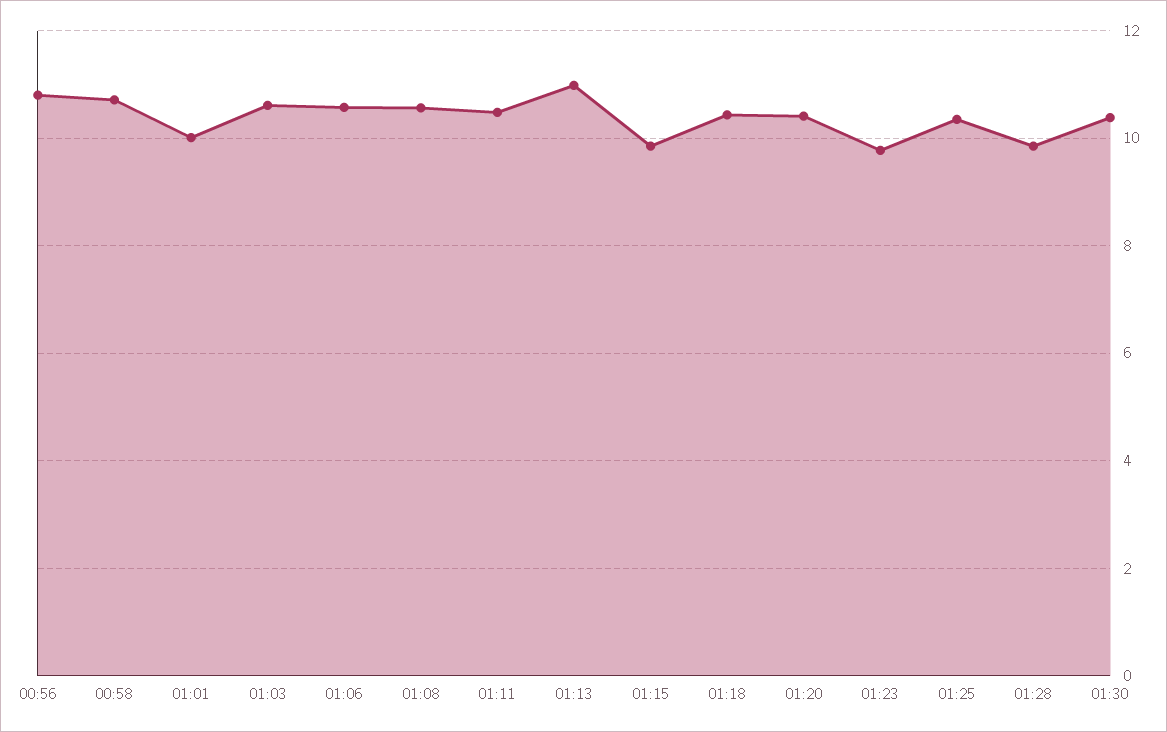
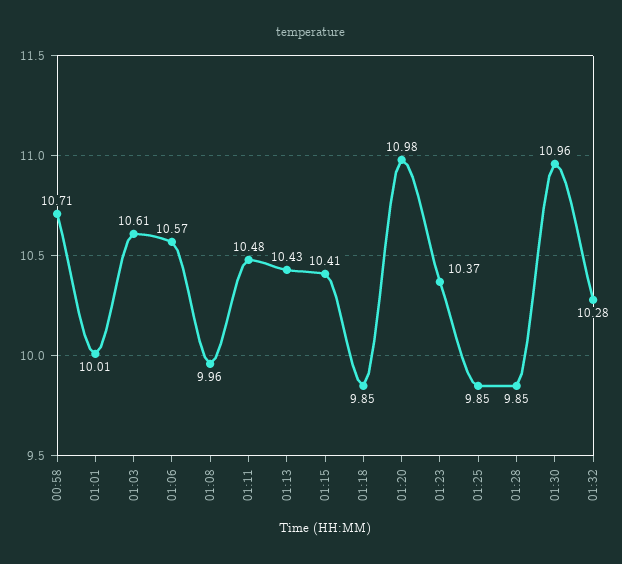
00:56: 10.8 -> none
01:08: 10.6 -> 9.96
01:13: 11 -> 10.43
01:15: 9.8 -> 10.41
01:18: 10.4 -> 9.85
01:20: 10.4 -> 10.98
01:23: 9.8 -> 10.37
01:25: 10.4 -> 9.85
01:30: 10.4 -> 10.96
01:32: none -> 10.28

